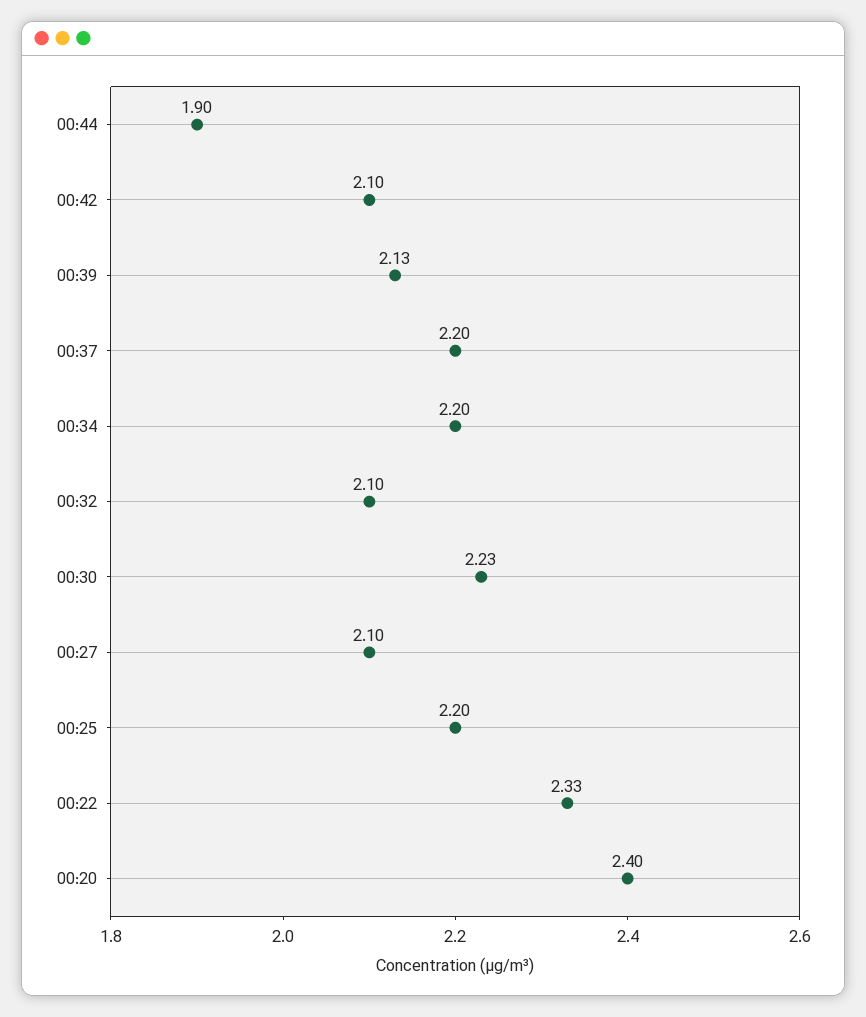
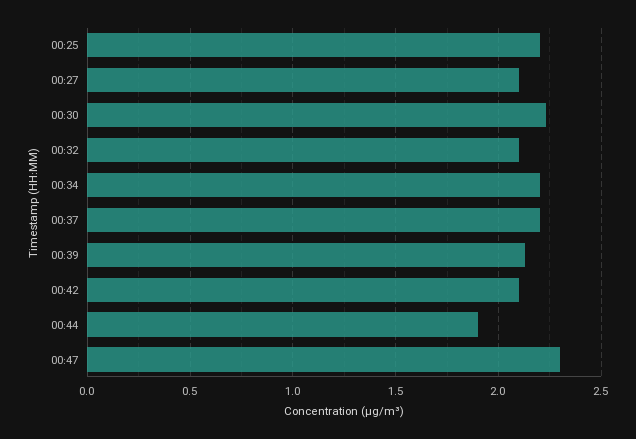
00:22: 2.33 -> none
00:20: 2.4 -> none
00:47: none -> 2.3

